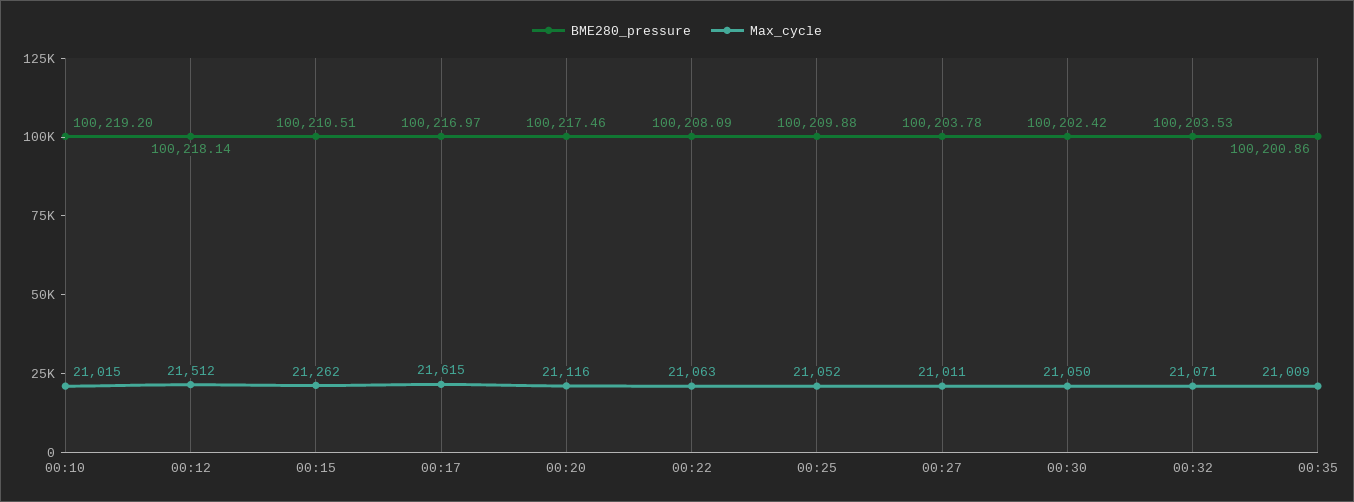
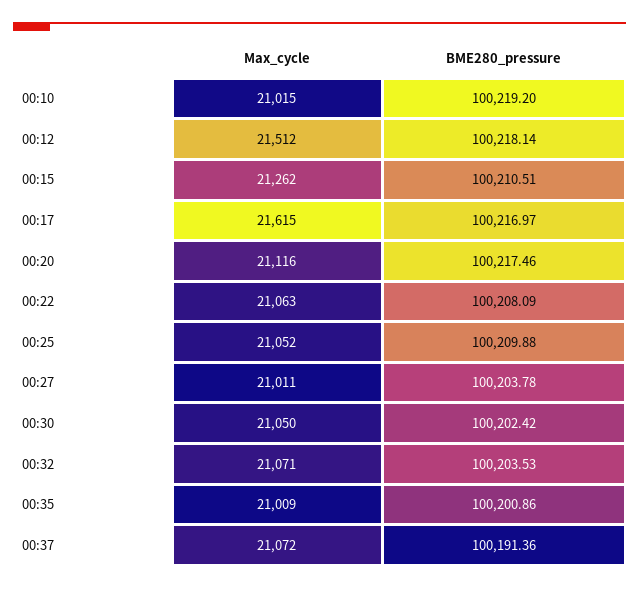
Max_cycle, 00:37: none -> 21072
BME280_pressure, 00:37: none -> 100191.36

